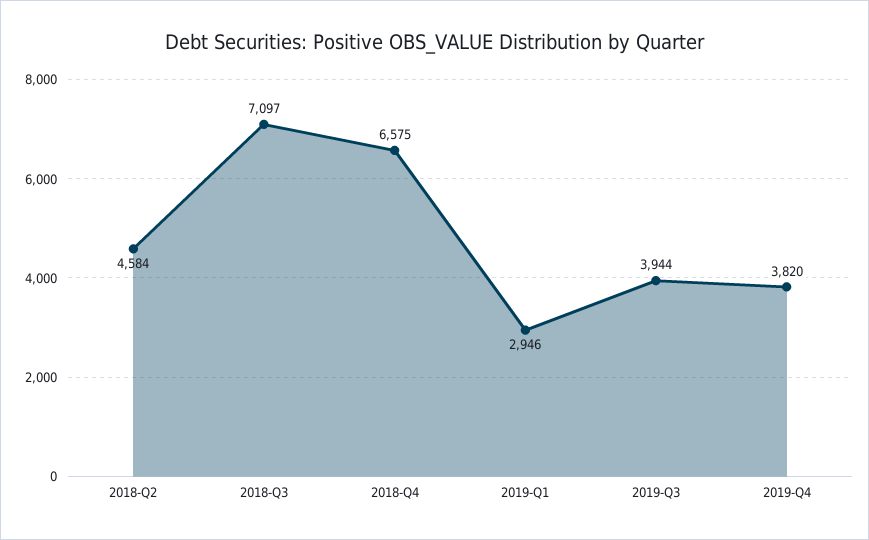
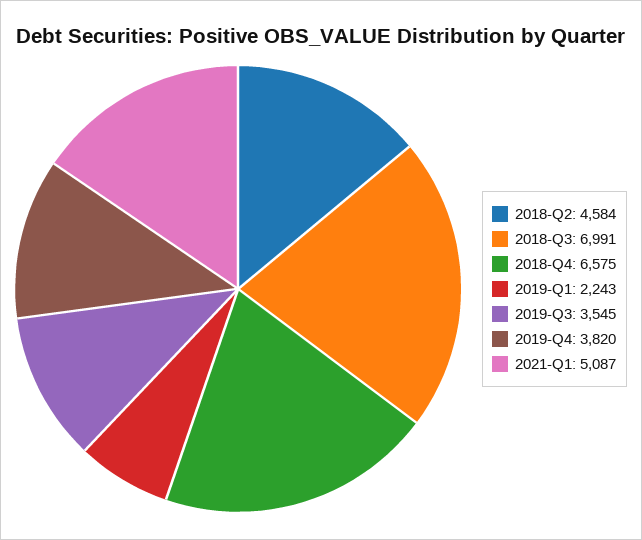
2018-Q3: 7097 -> 6991
2019-Q1: 2946 -> 2243
2019-Q3: 3944 -> 3545
2021-Q1: none -> 5087

